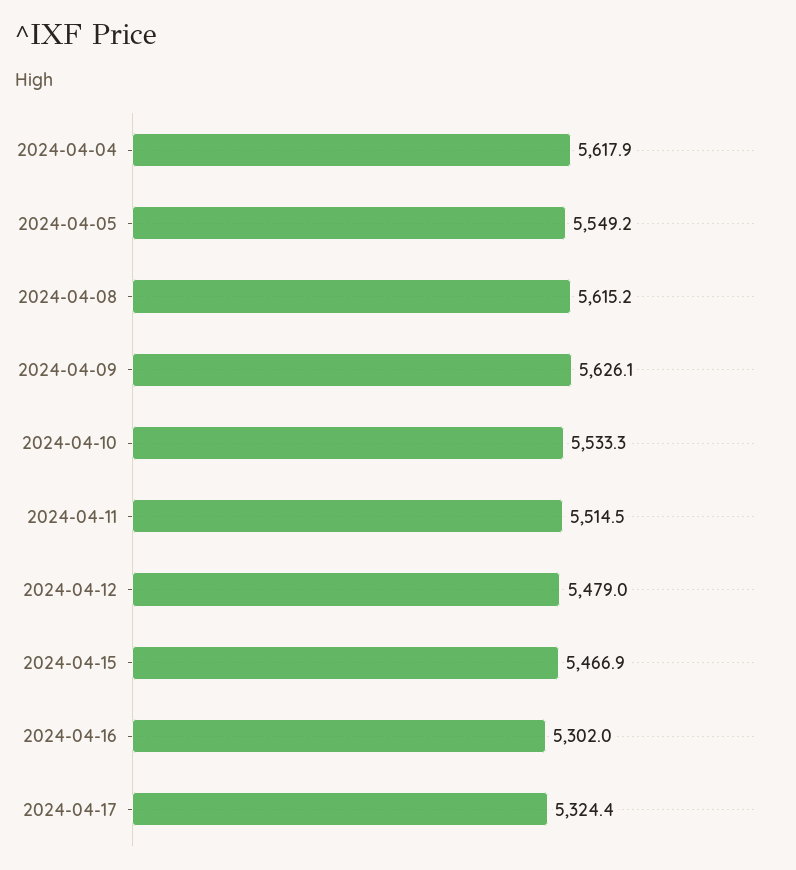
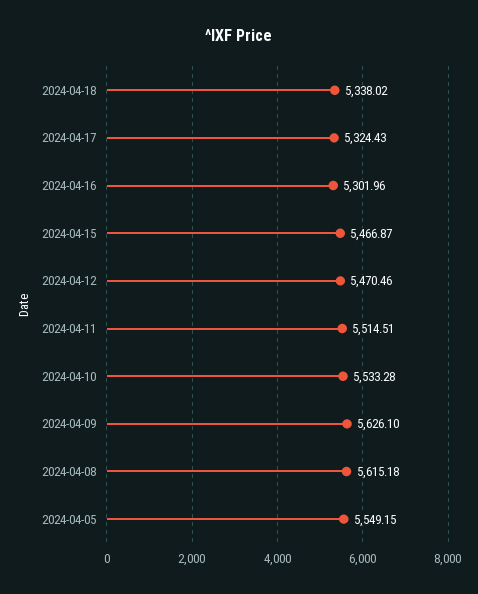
2024-04-04: 5617.9 -> none
2024-04-12: 5479 -> 5470.46
2024-04-18: none -> 5338.02

